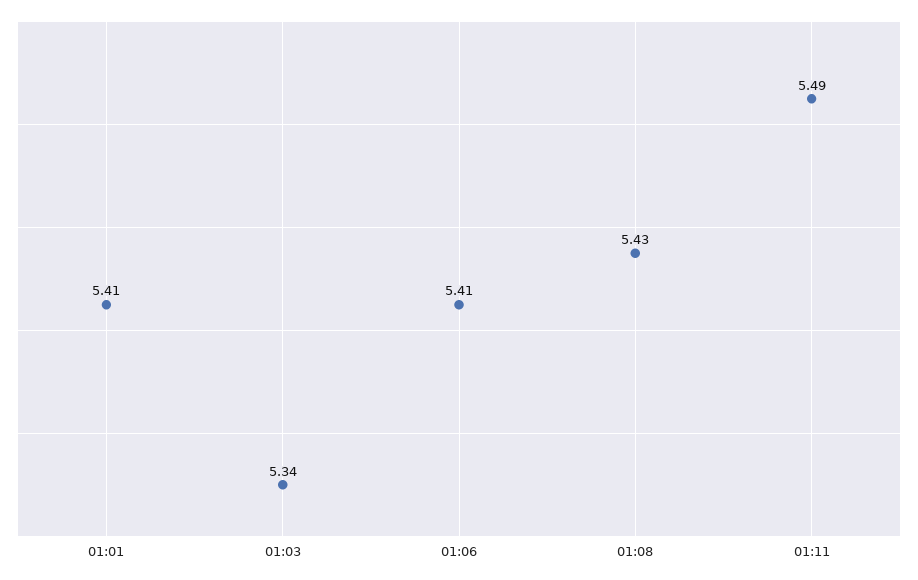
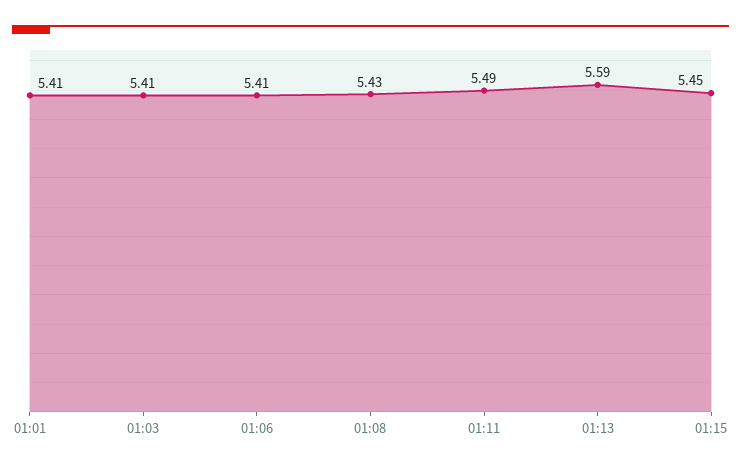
01:03: 5.34 -> 5.41
01:13: none -> 5.59
01:15: none -> 5.45

